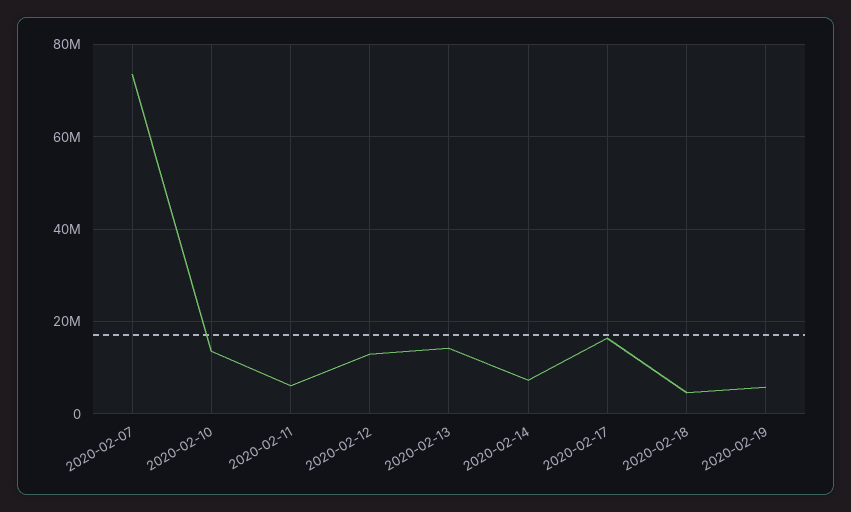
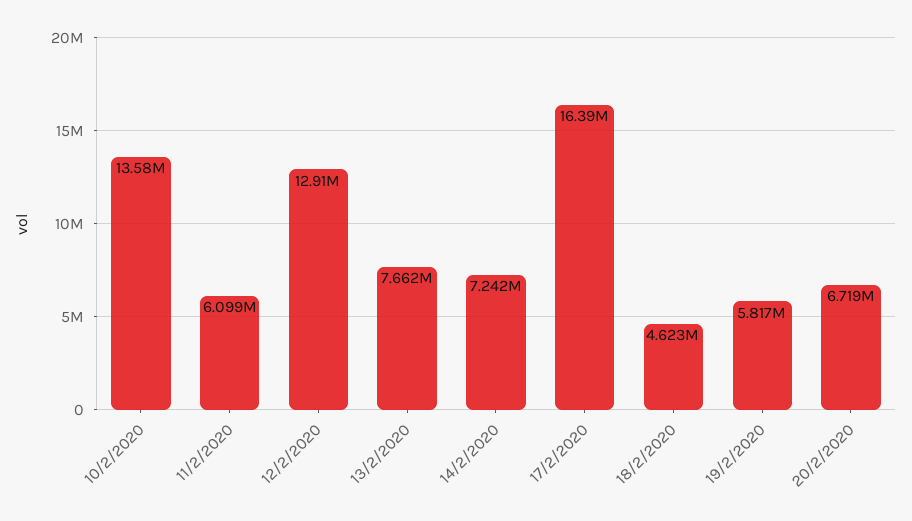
2020-02-07: 74000000 -> none
2020-02-13: 14000000 -> 7662000
20/2/2020: none -> 6719000

